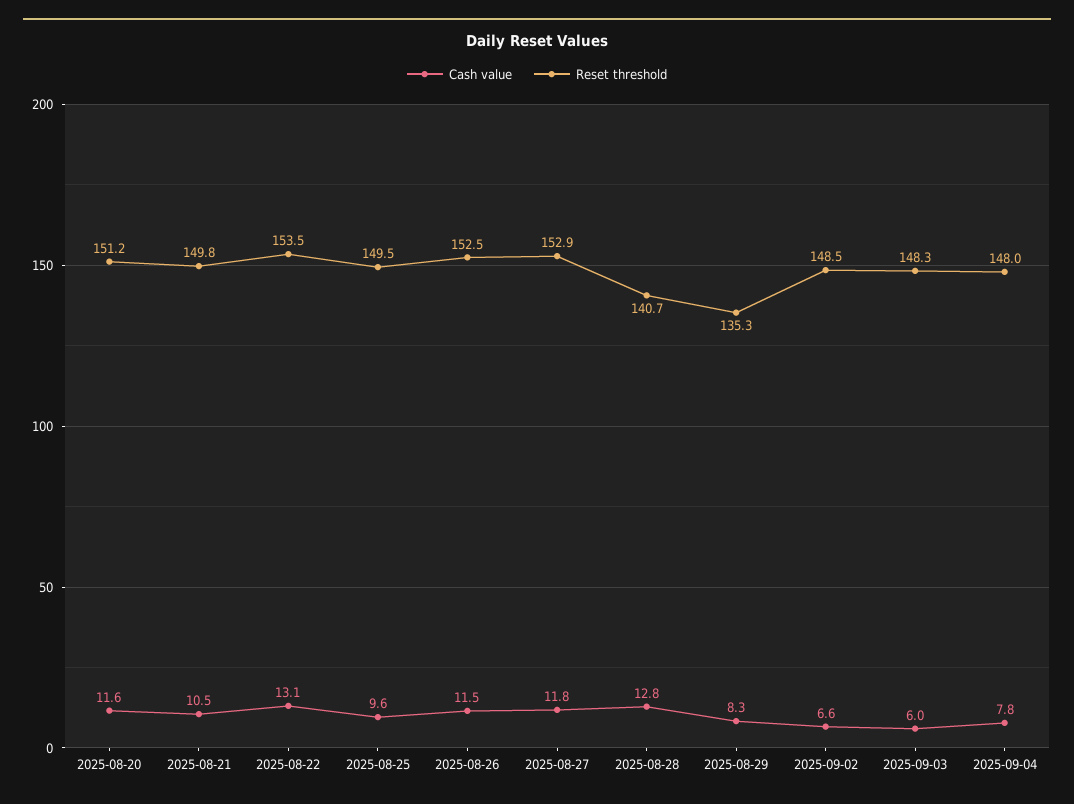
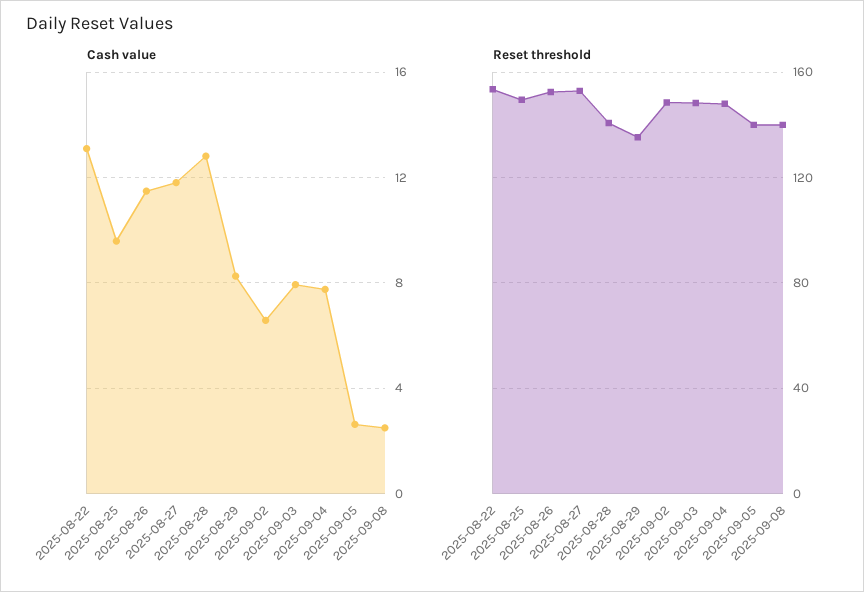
Cash value, 2025-08-20: 11.6 -> none
Reset threshold, 2025-08-20: 151.2 -> none
Cash value, 2025-08-21: 10.5 -> none
Reset threshold, 2025-08-21: 149.8 -> none
Cash value, 2025-09-03: 6 -> 8
Cash value, 2025-09-05: none -> 2.5
Cash value, 2025-09-08: none -> 2.5
Reset threshold, 2025-09-05: none -> 140
Reset threshold, 2025-09-08: none -> 140

